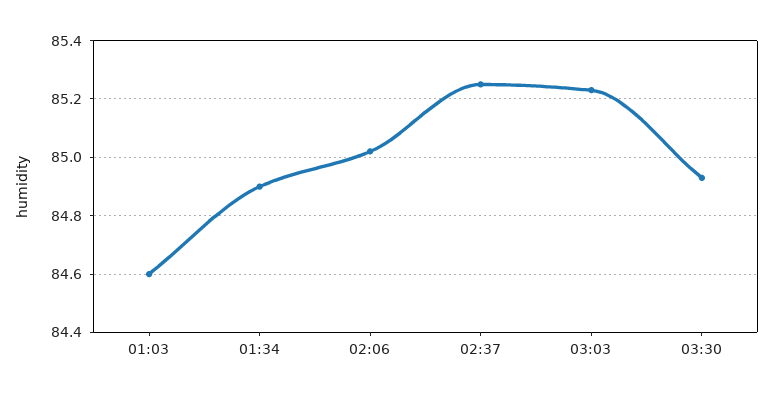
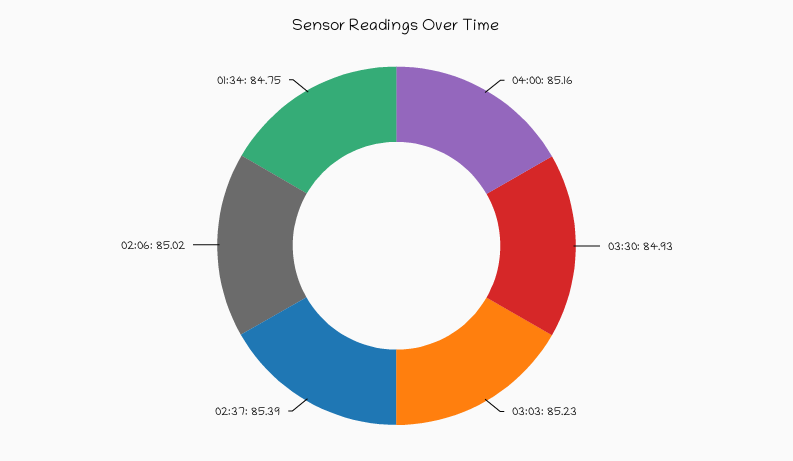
01:03: 84.6 -> none
01:34: 84.9 -> 84.75
02:37: 85.25 -> 85.39
04:00: none -> 85.16

